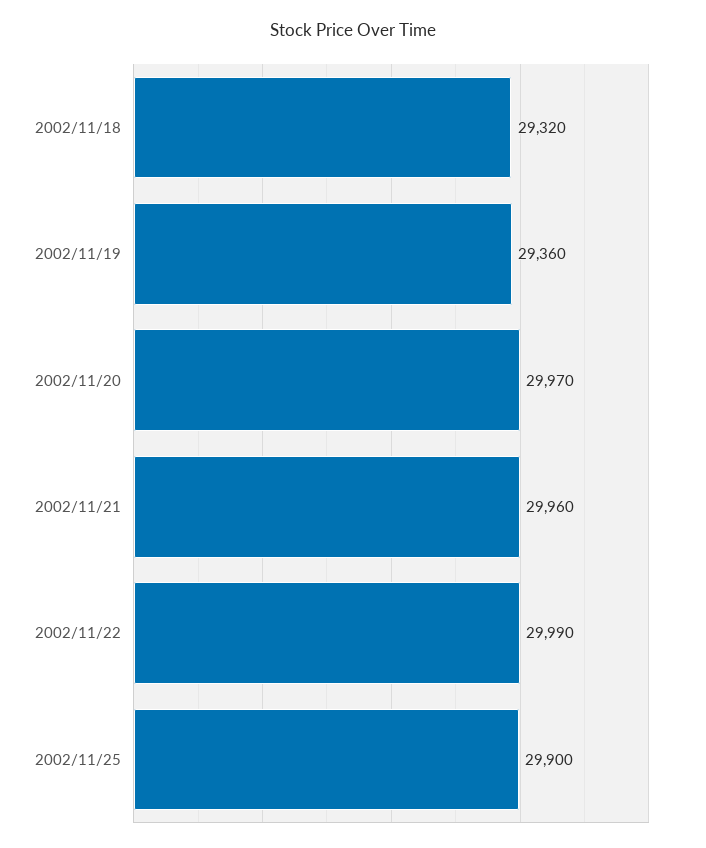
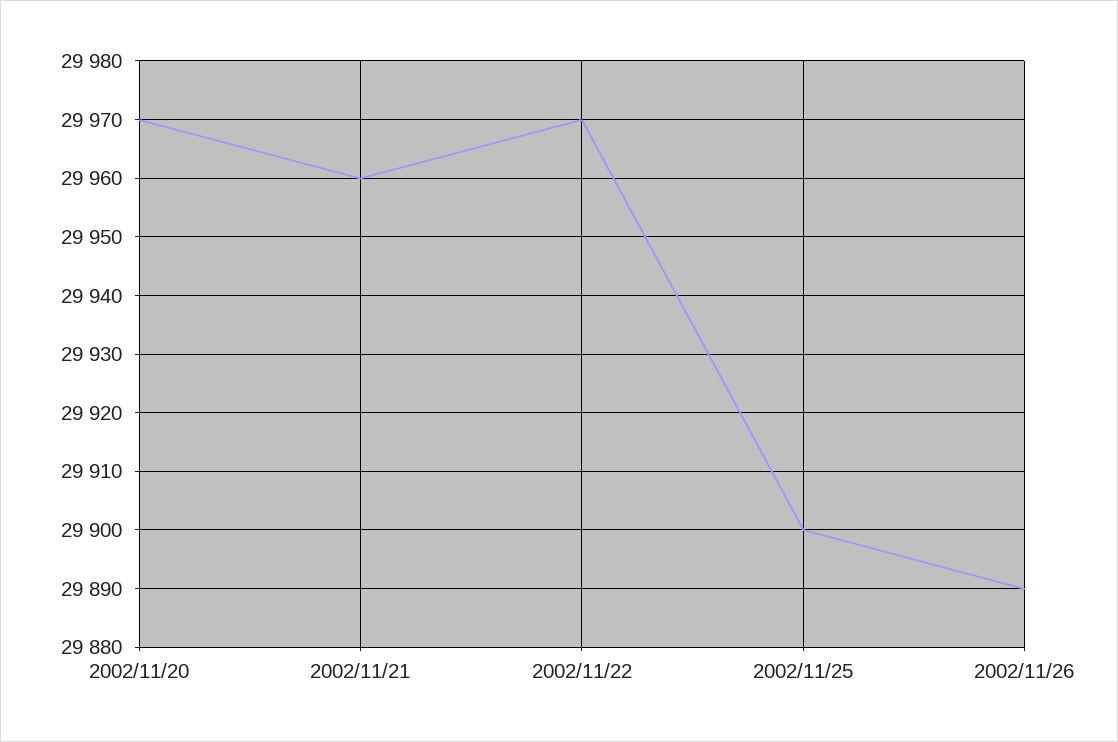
2002/11/18: 29320 -> none
2002/11/19: 29360 -> none
2002/11/22: 29990 -> 29970
2002/11/26: none -> 29890

